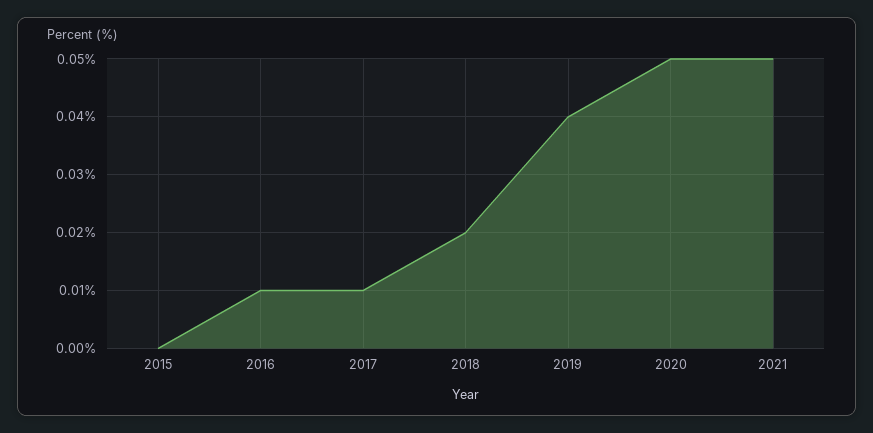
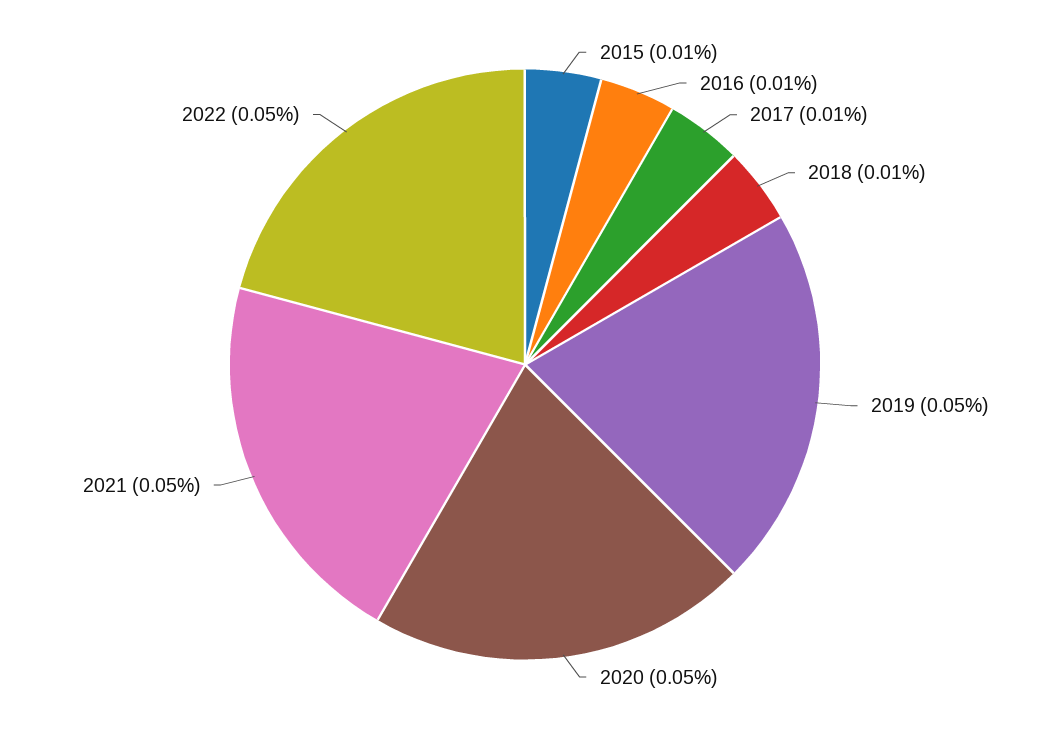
2015: 0 -> 0.01
2018: 0.02 -> 0.01
2019: 0.04 -> 0.05
2022: none -> 0.05

